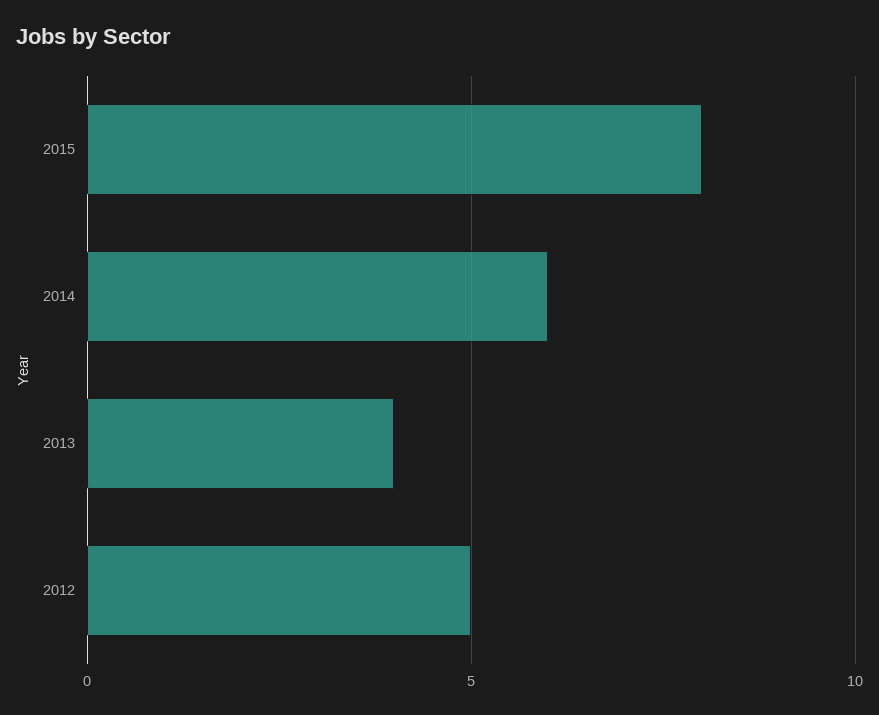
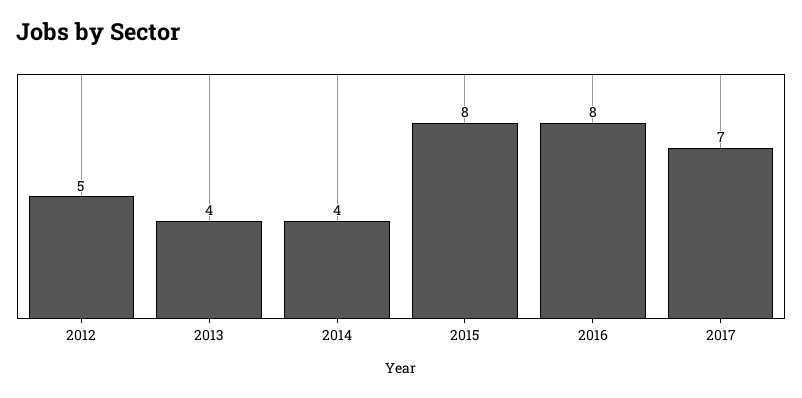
2014: 6 -> 4
2016: none -> 8
2017: none -> 7

